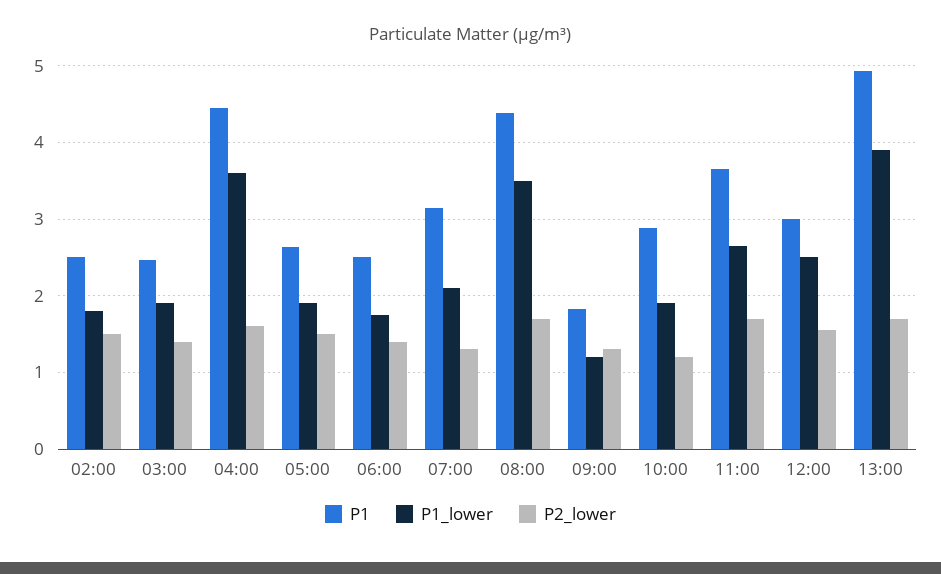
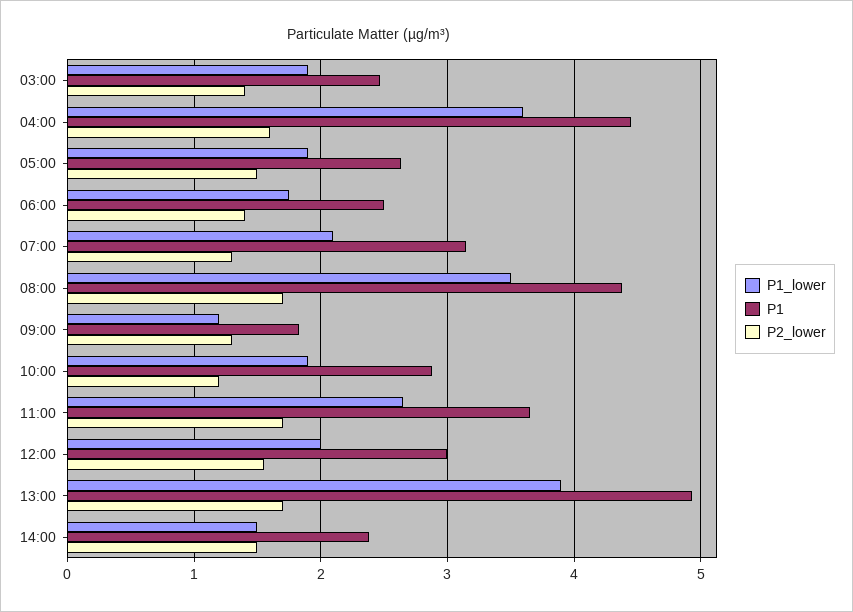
P1, 02:00: 2.5 -> none
P1_lower, 02:00: 1.8 -> none
P2_lower, 02:00: 1.5 -> none
P1_lower, 12:00: 2.5 -> 2
P1_lower, 14:00: none -> 1.5
P1, 14:00: none -> 2.4
P2_lower, 14:00: none -> 1.5

